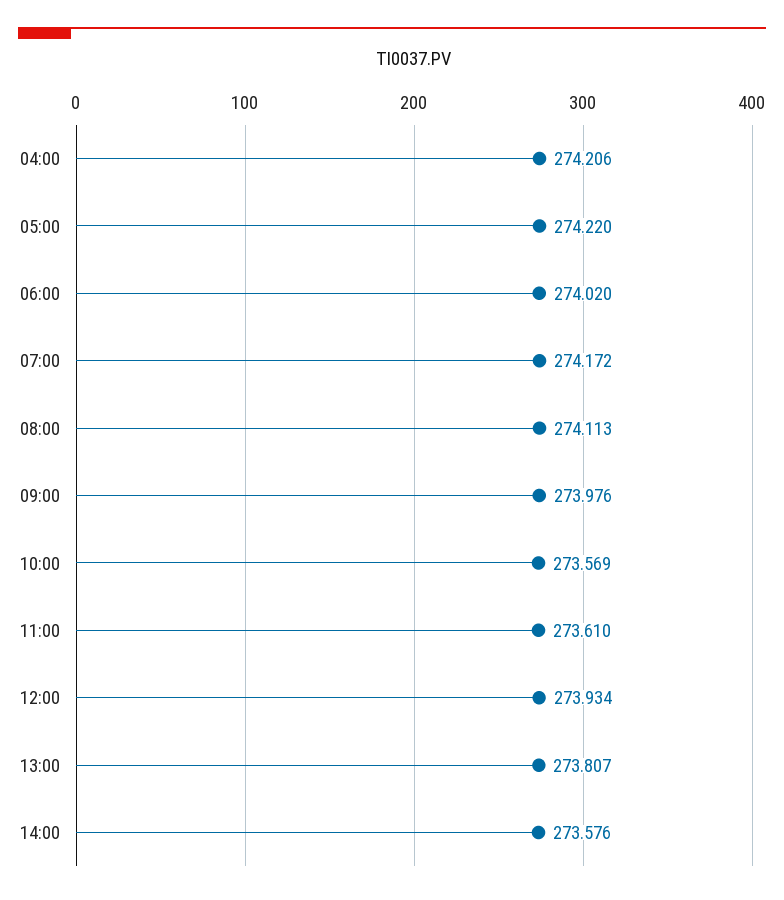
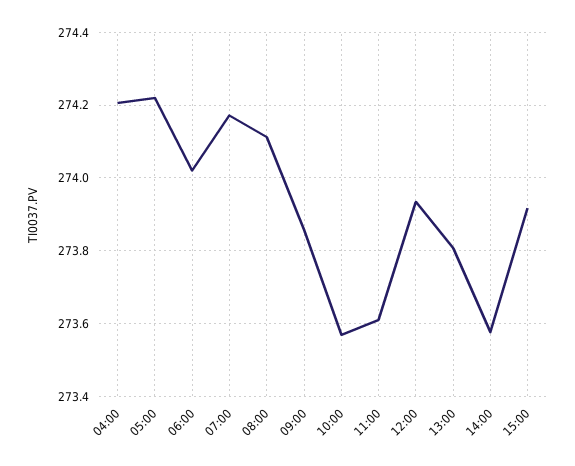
09:00: 273.976 -> 273.86
15:00: none -> 273.92

